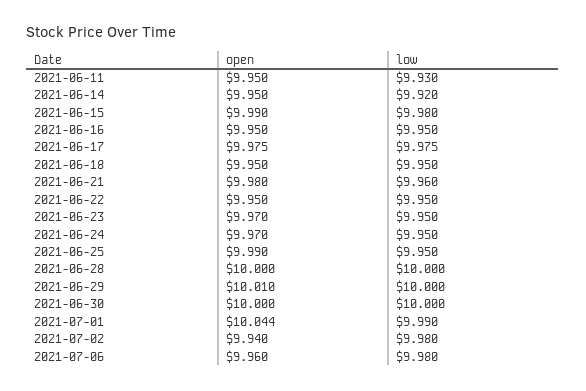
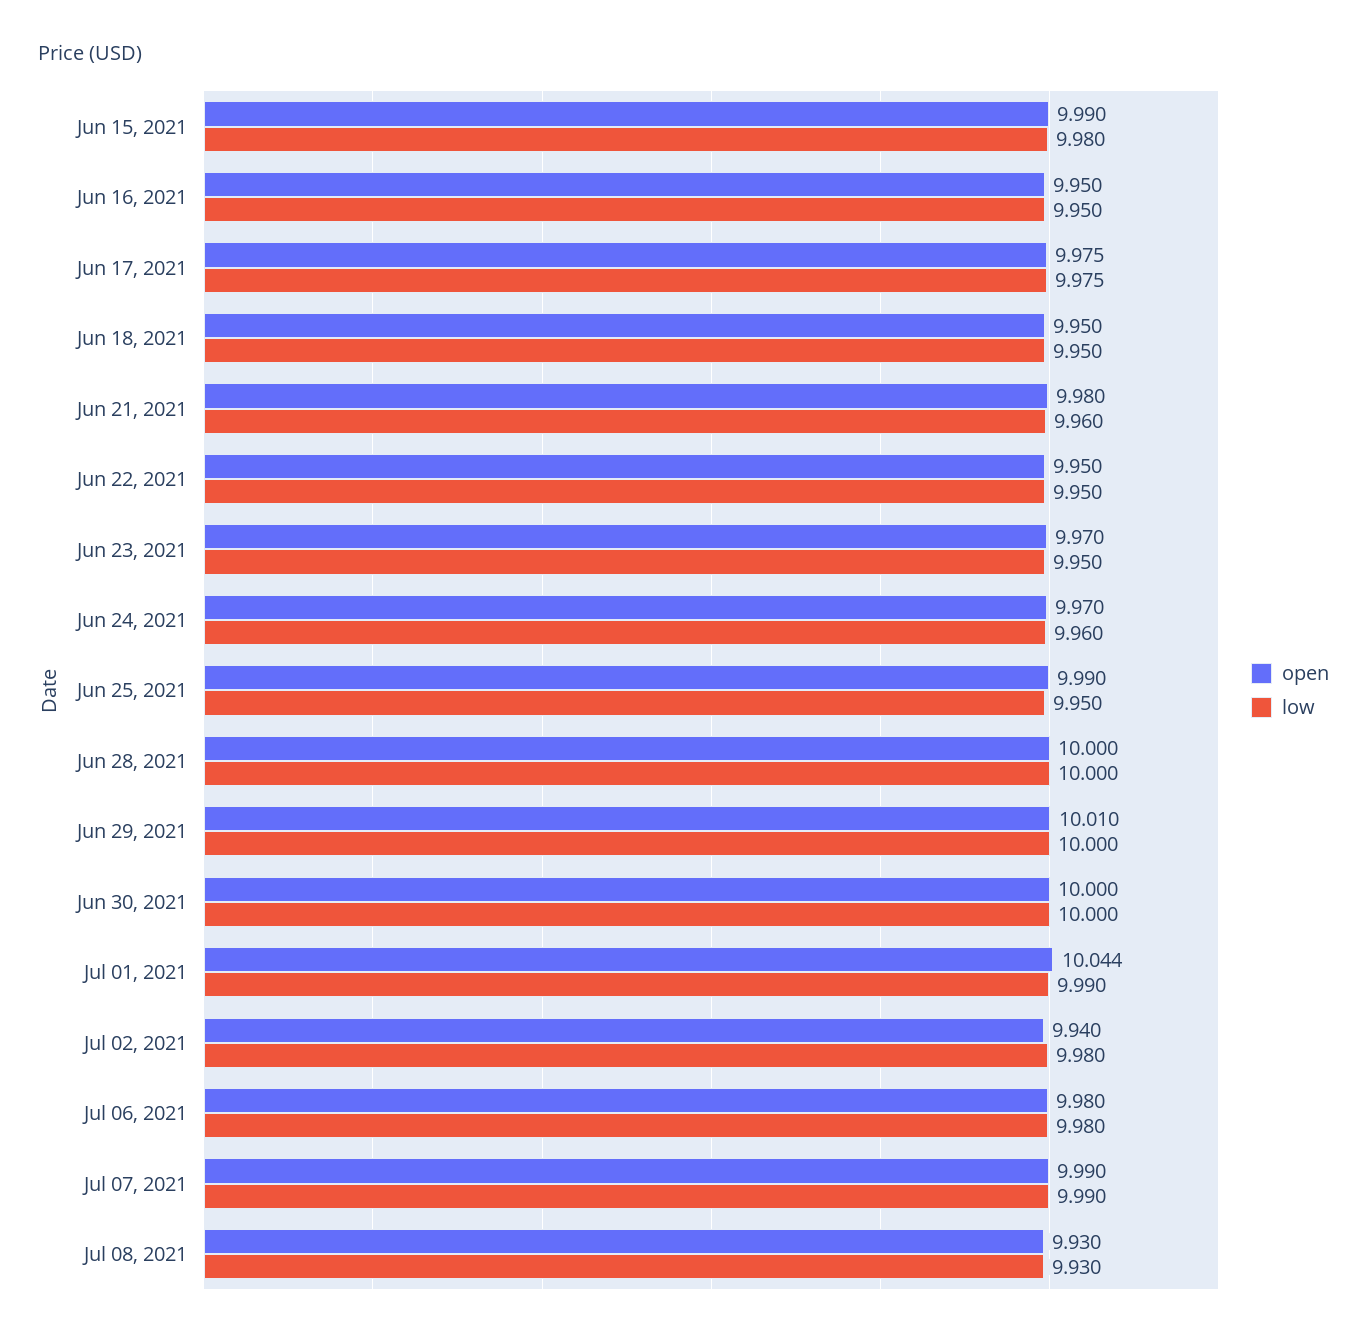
open, 2021-06-11: 9.95 -> none
low, 2021-06-11: 9.93 -> none
open, 2021-06-14: 9.95 -> none
low, 2021-06-14: 9.92 -> none
low, 2021-06-24: 9.95 -> 9.96
open, 2021-07-06: 9.96 -> 9.98
open, Jul 07, 2021: none -> 9.99
low, Jul 07, 2021: none -> 9.99
open, Jul 08, 2021: none -> 9.93
low, Jul 08, 2021: none -> 9.93

